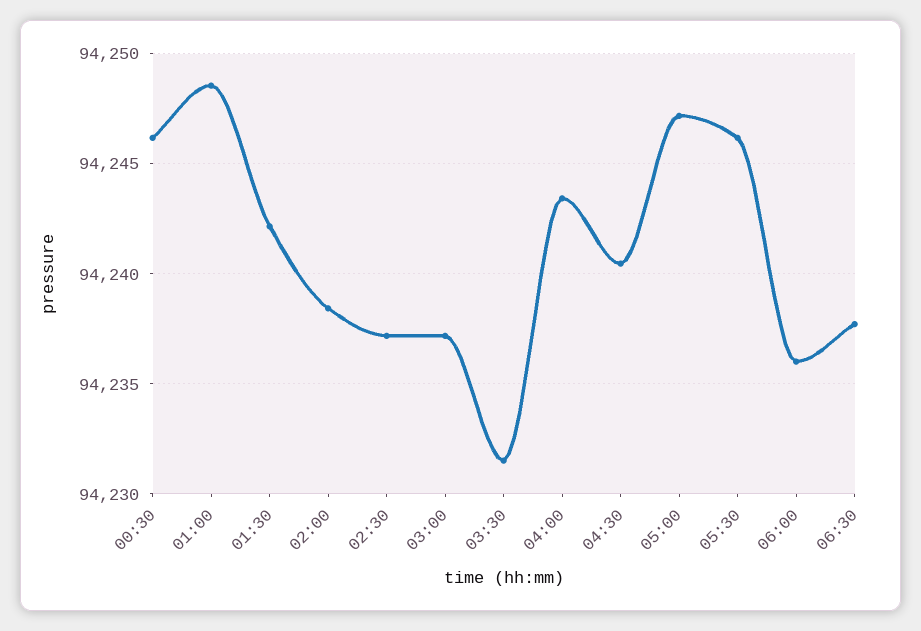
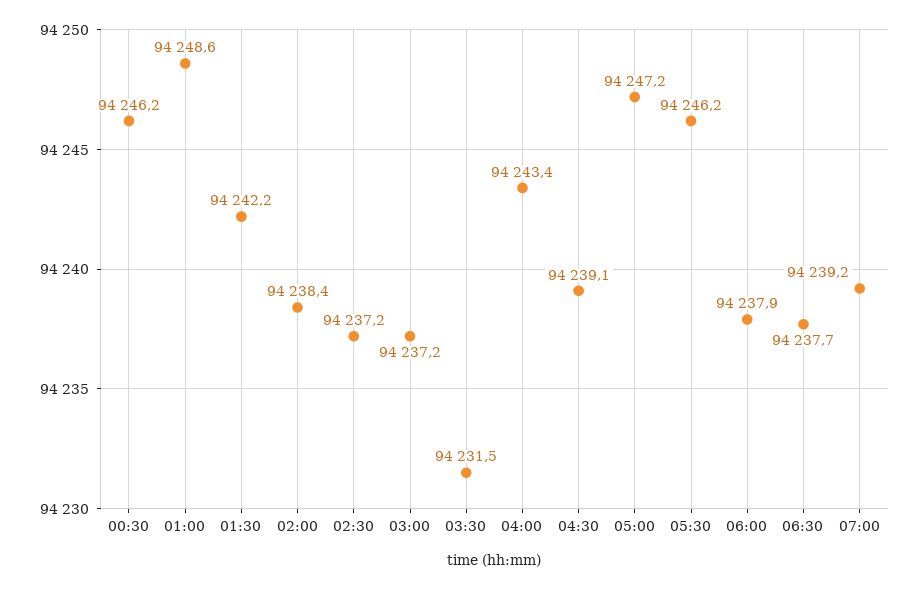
04:30: 94240.5 -> 94239.1
06:00: 94236 -> 94237.9
07:00: none -> 94239.2

